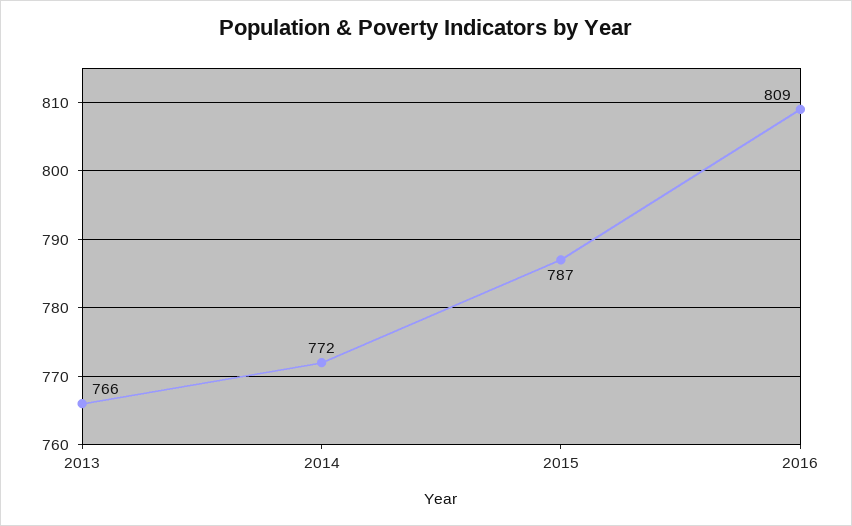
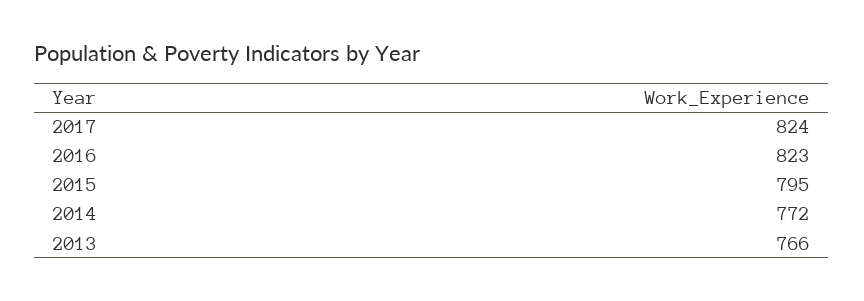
2015: 787 -> 795
2016: 809 -> 823
2017: none -> 824

